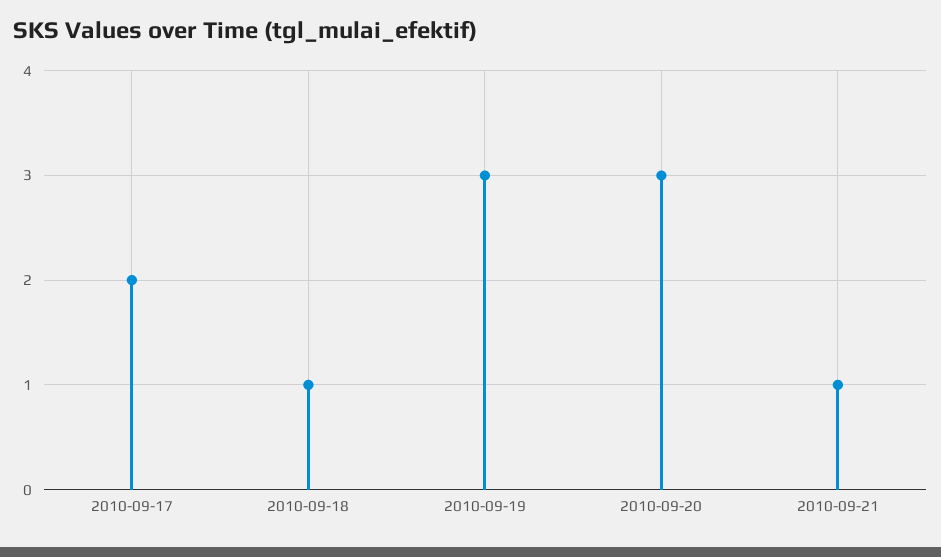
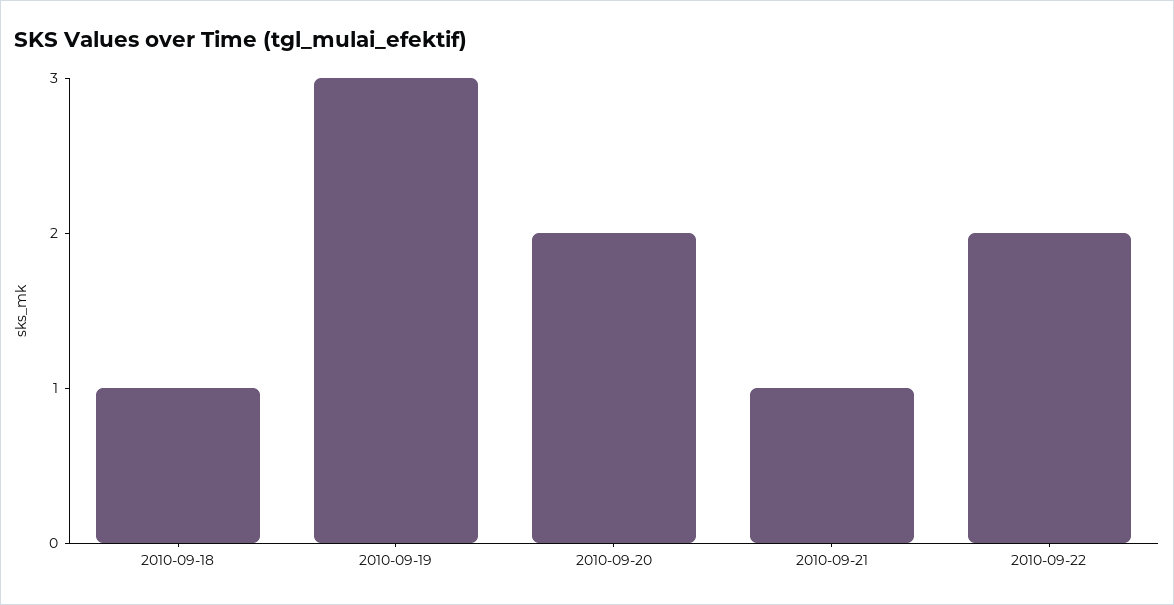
2010-09-17: 2 -> none
2010-09-20: 3 -> 2
2010-09-22: none -> 2

